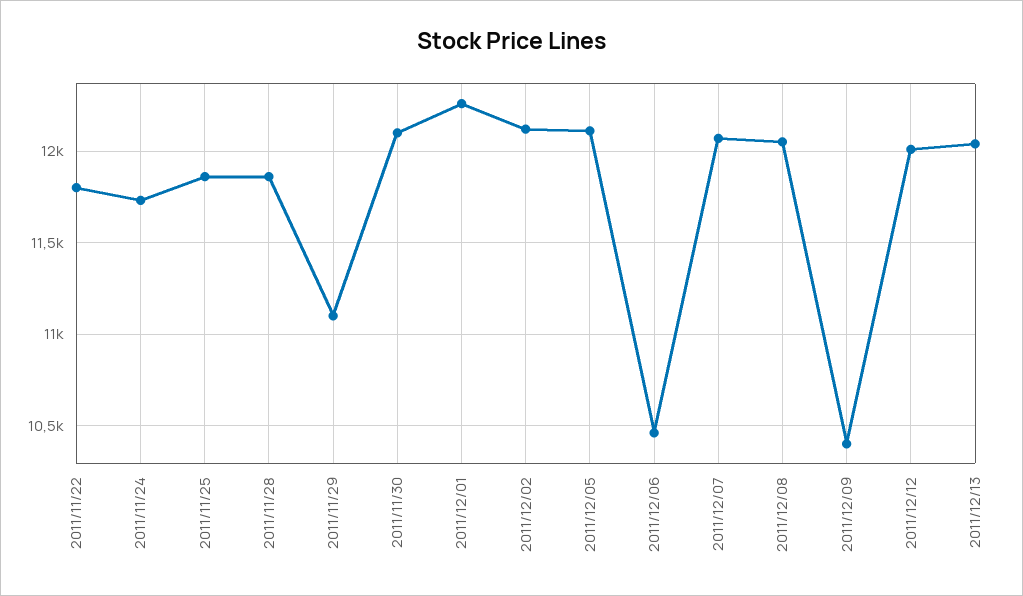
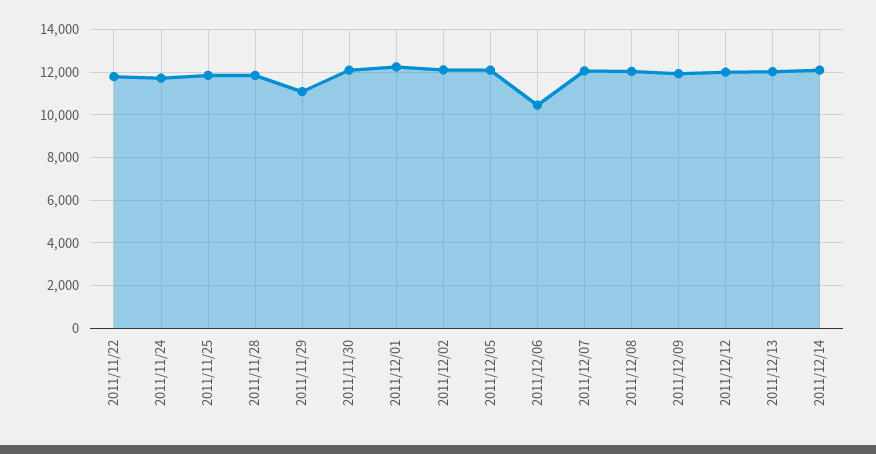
2011/12/09: 10400 -> 12000
2011/12/14: none -> 12000

